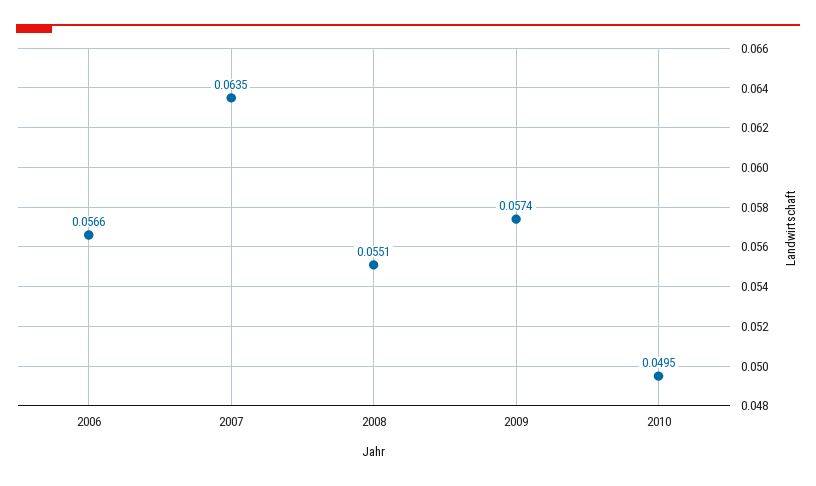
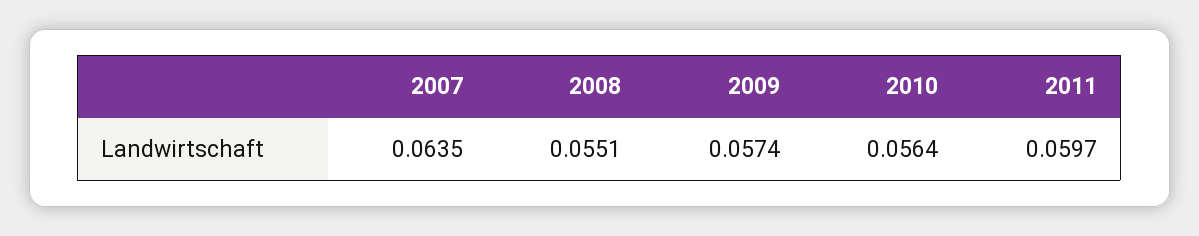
2006: 0.0566 -> none
2010: 0.0495 -> 0.0564
2011: none -> 0.0597

